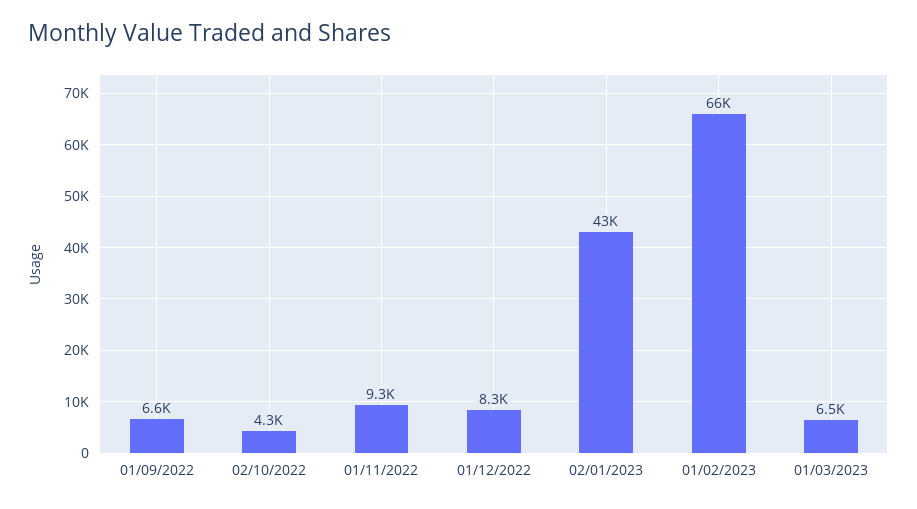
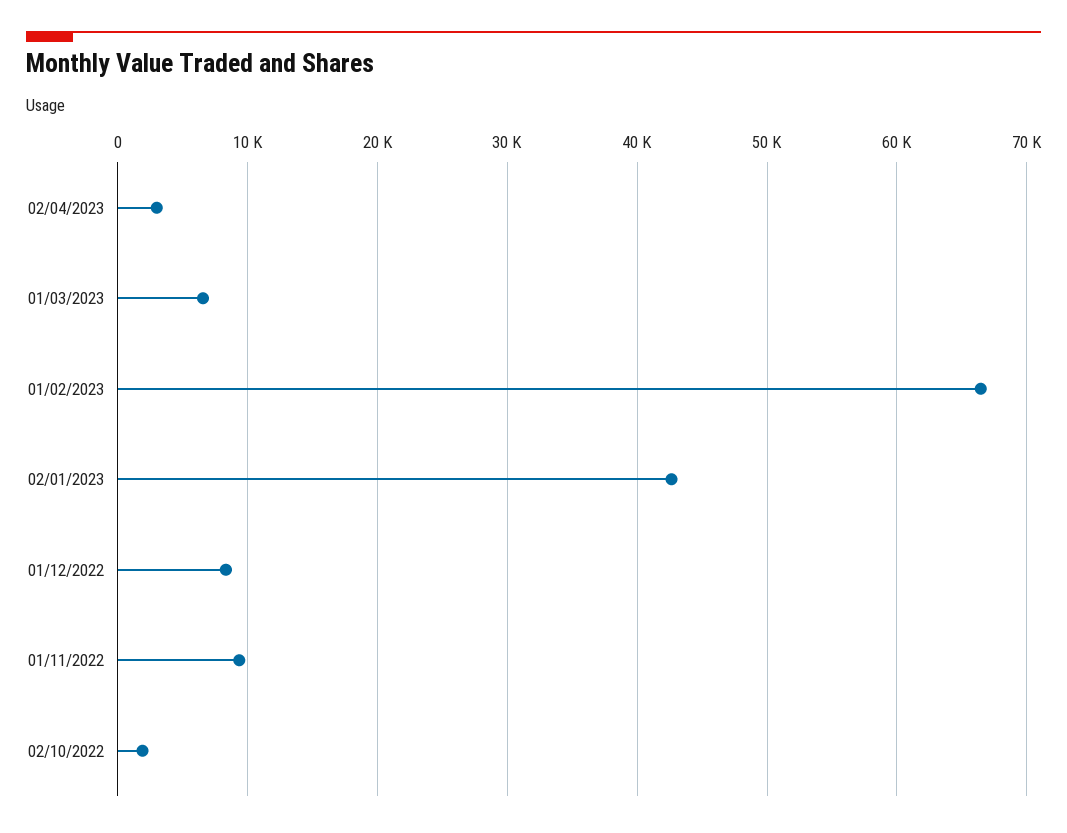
01/09/2022: 6600 -> none
02/10/2022: 4300 -> 2000
02/04/2023: none -> 3000

